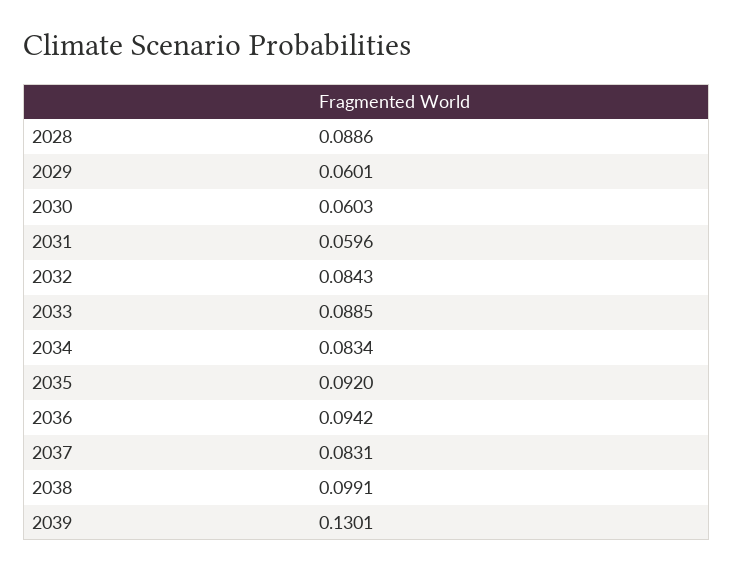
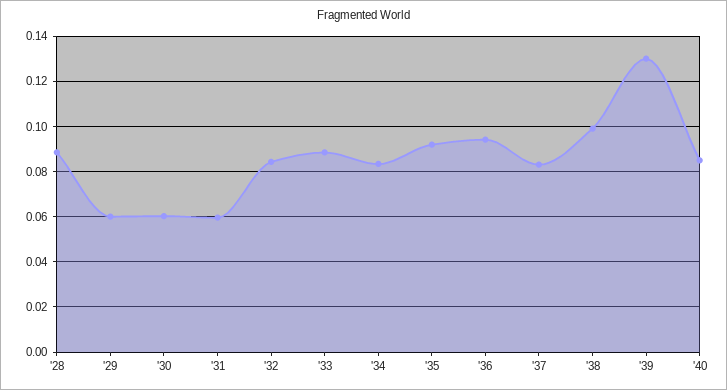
'40: none -> 0.085

